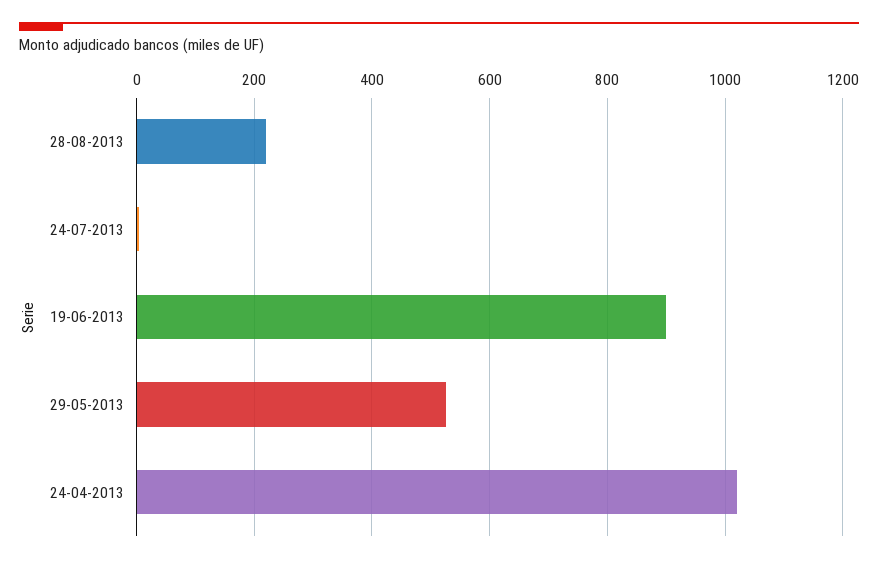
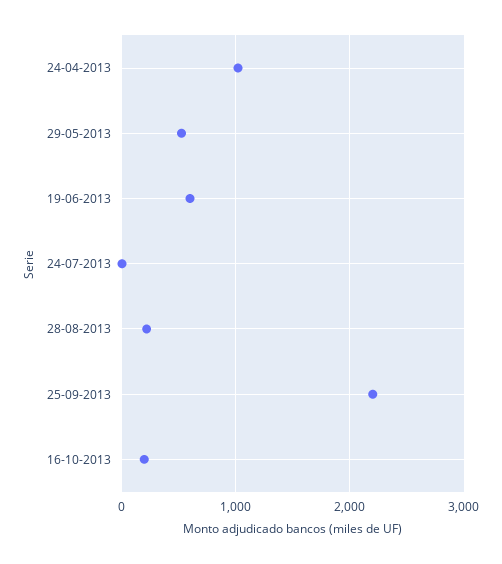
19-06-2013: 900 -> 600
25-09-2013: none -> 2200
16-10-2013: none -> 200

